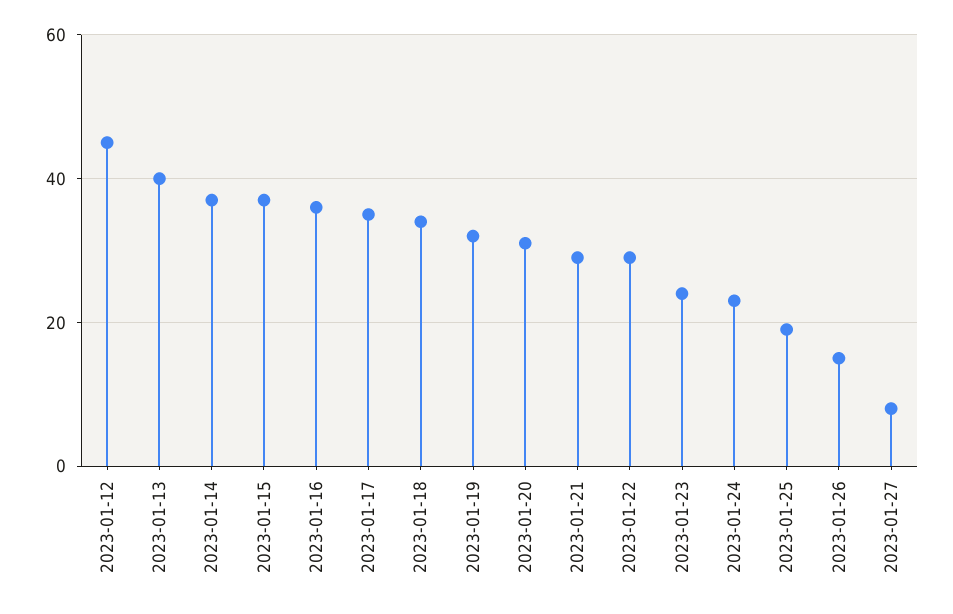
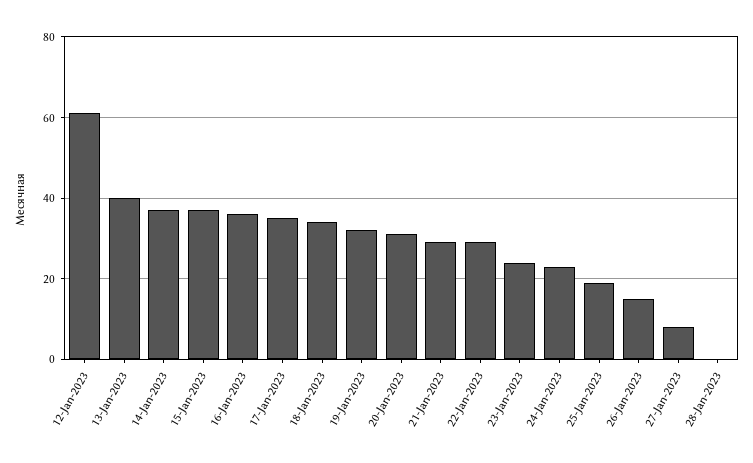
2023-01-12: 45 -> 60
28-Jan-2023: none -> 0

